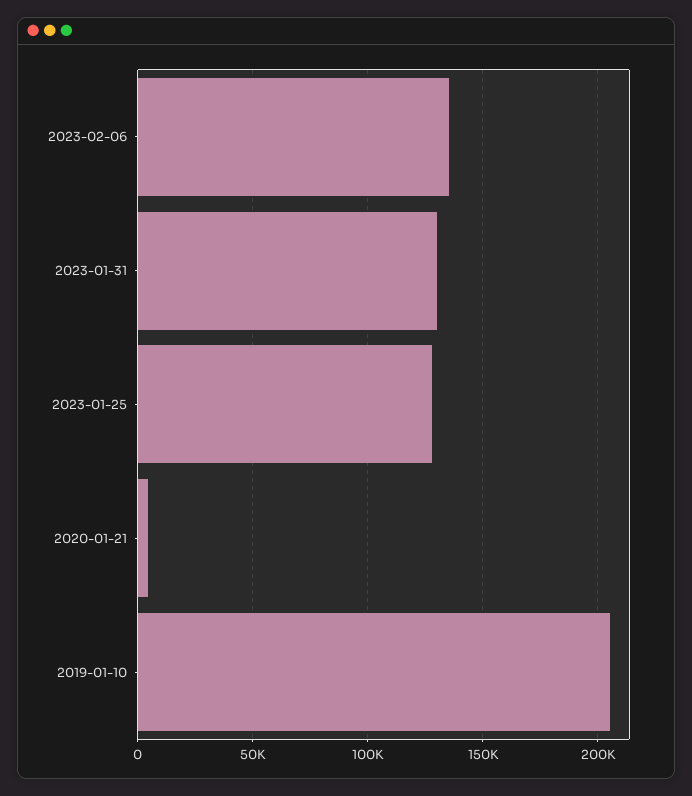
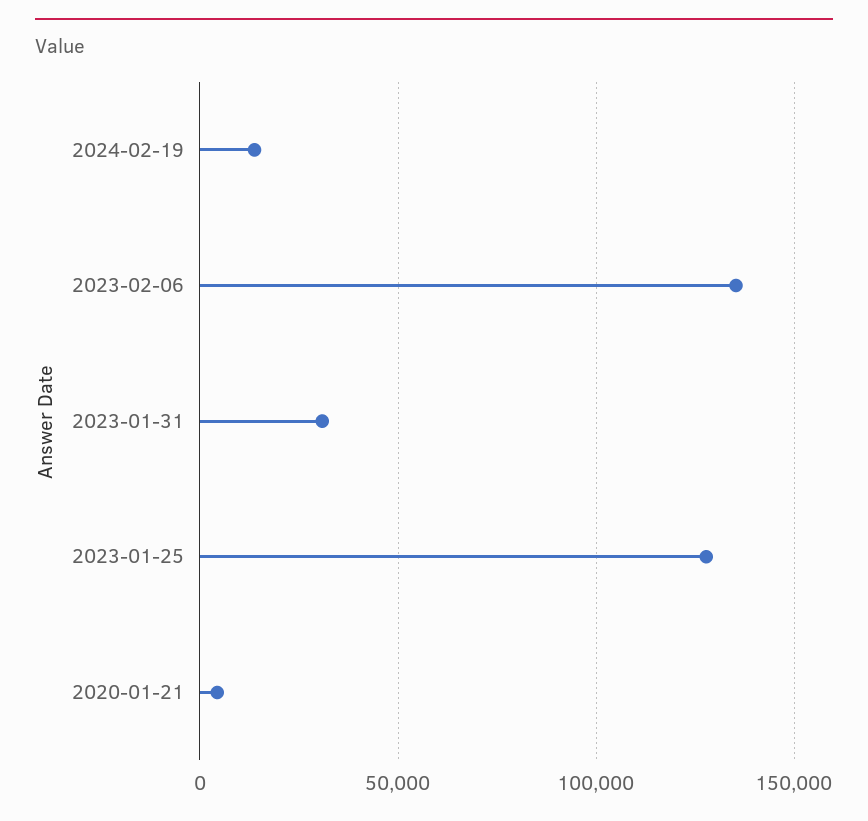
2023-01-31: 130000 -> 30000
2019-01-10: 205000 -> none
2024-02-19: none -> 15000

